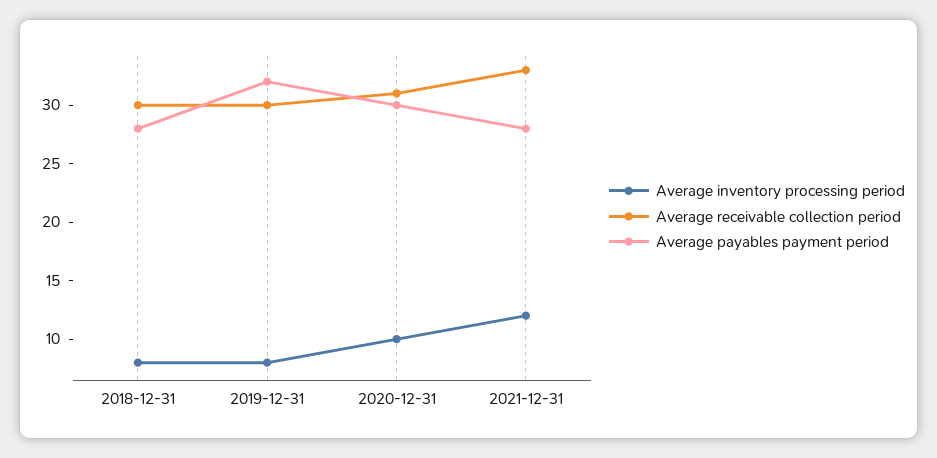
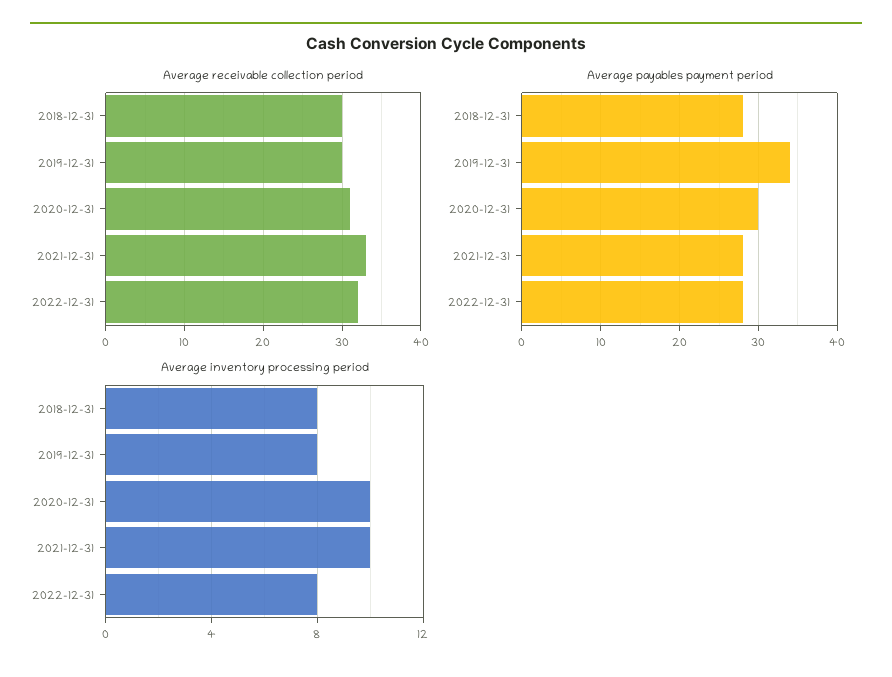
Average payables payment period, 2019-12-31: 32 -> 34
Average inventory processing period, 2021-12-31: 12 -> 10
Average receivable collection period, 2022-12-31: none -> 32
Average payables payment period, 2022-12-31: none -> 28
Average inventory processing period, 2022-12-31: none -> 8

